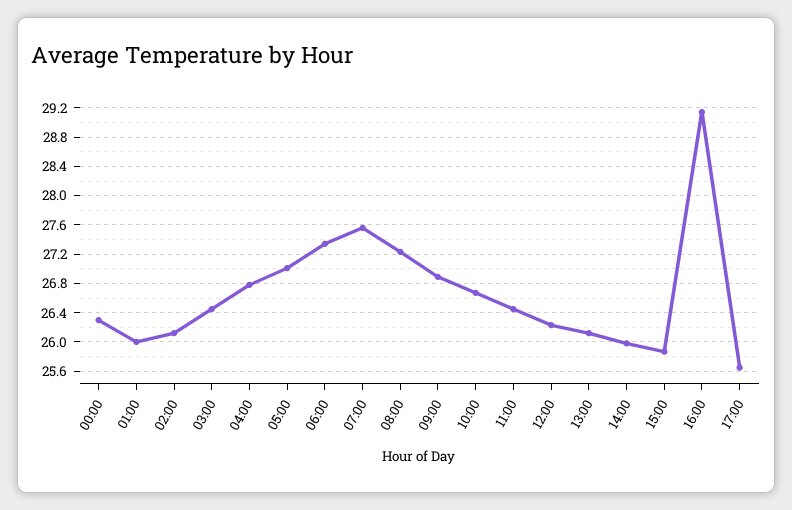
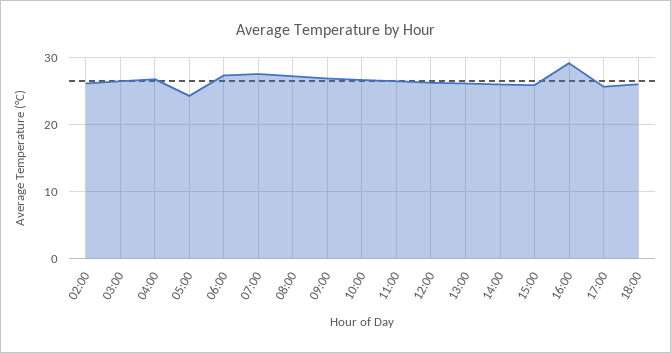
00:00: 26.3 -> none
01:00: 26 -> none
05:00: 27 -> 24
18:00: none -> 26

